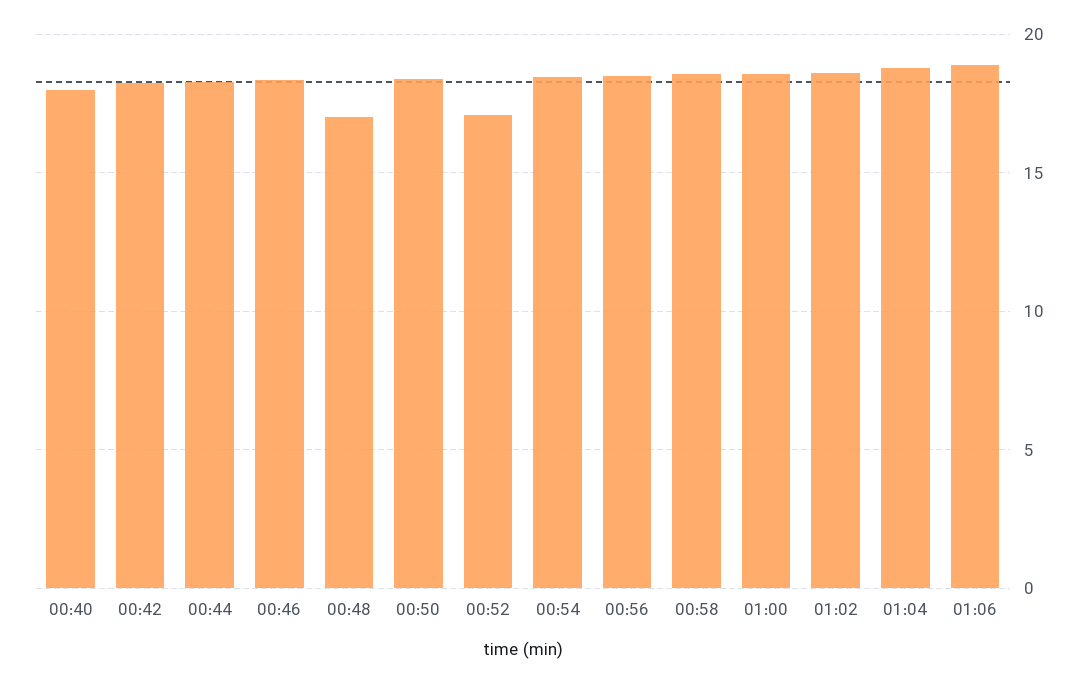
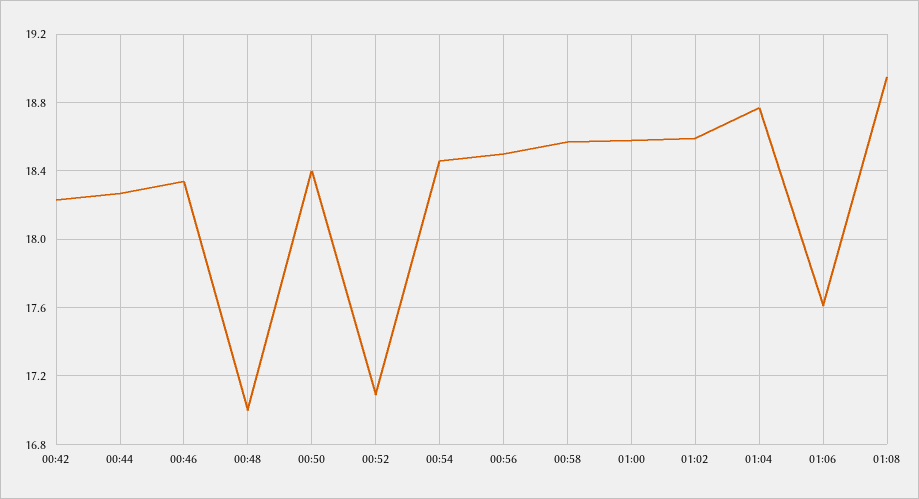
00:40: 18 -> none
01:06: 19 -> 17.6
01:08: none -> 18.95

